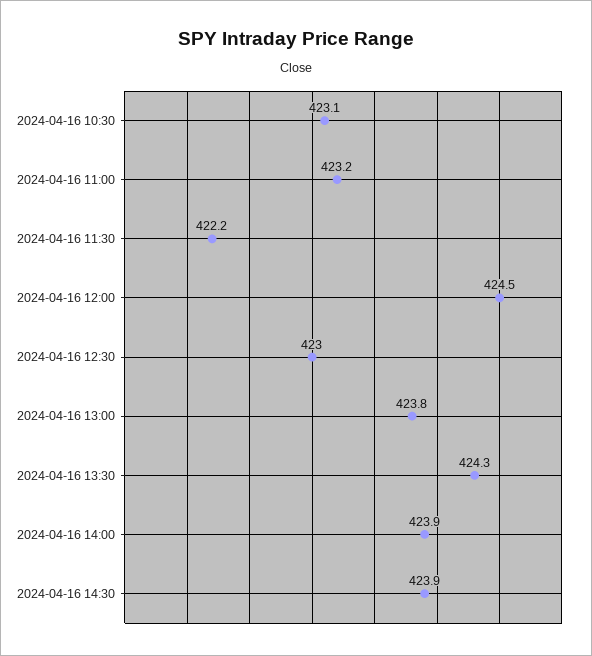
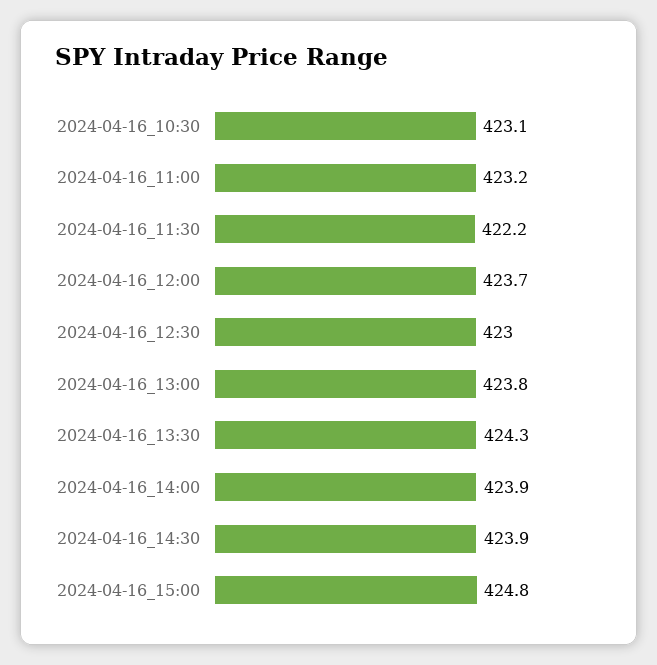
2024-04-16 12:00: 424.5 -> 423.7
2024-04-16_15:00: none -> 424.8

